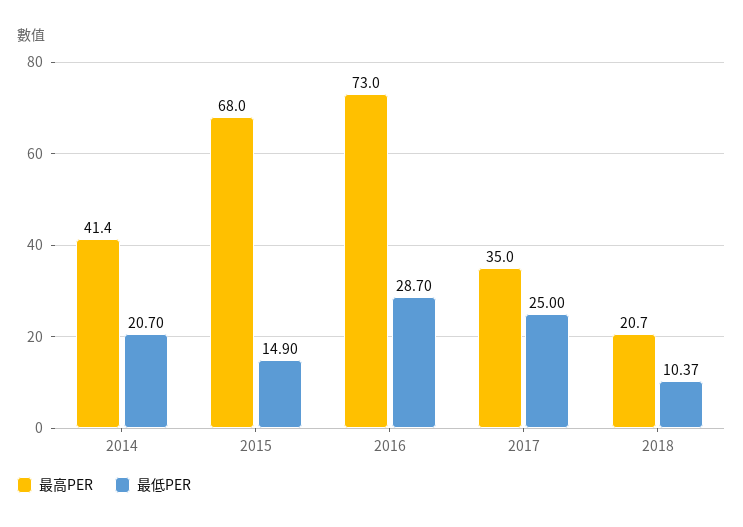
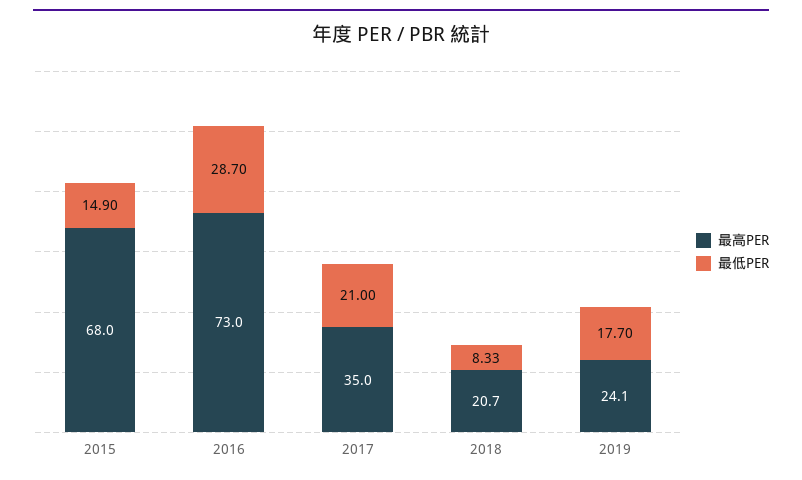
最高PER, 2014: 41.4 -> none
最低PER, 2014: 20.7 -> none
最低PER, 2017: 25 -> 21
最低PER, 2018: 10.37 -> 8.33
最高PER, 2019: none -> 24.1
最低PER, 2019: none -> 17.7

